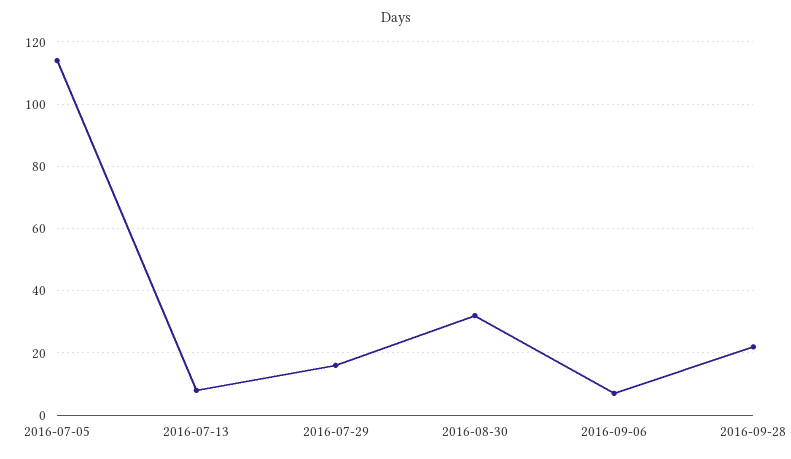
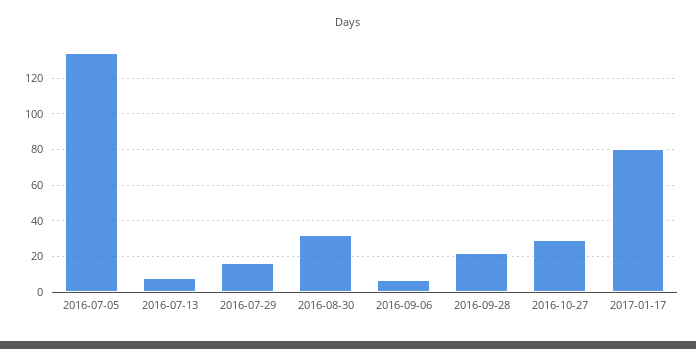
2016-07-05: 115 -> 135
2016-10-27: none -> 30
2017-01-17: none -> 80

